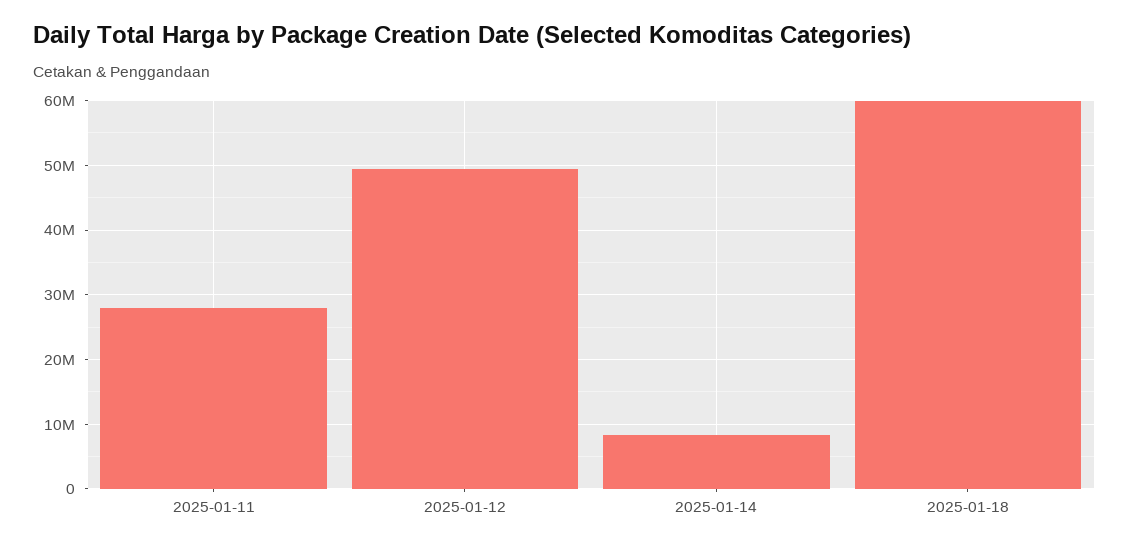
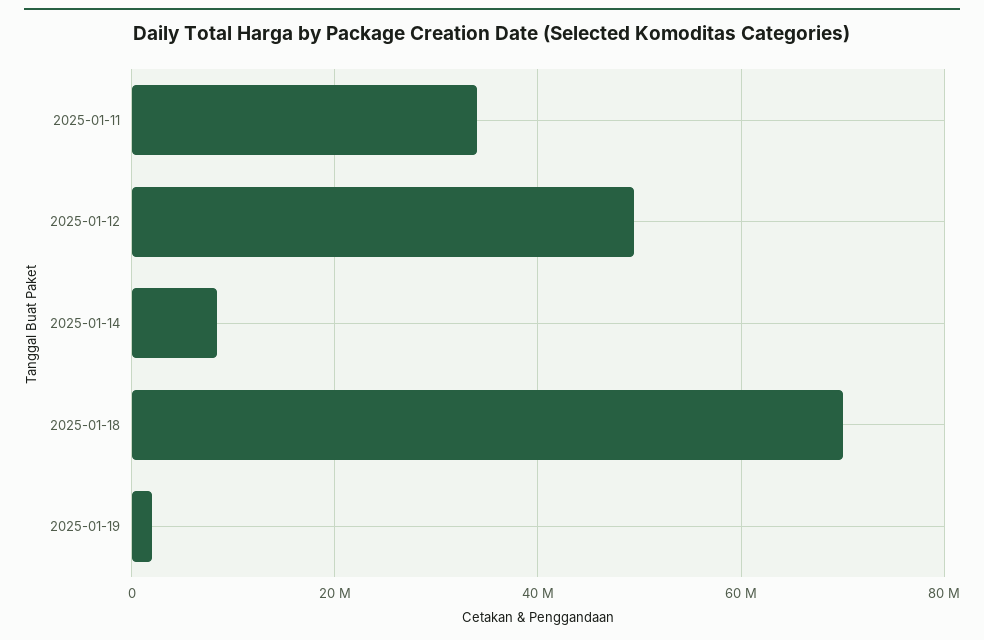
2025-01-11: 28000000 -> 34000000
2025-01-18: 60000000 -> 70000000
2025-01-19: none -> 2000000

